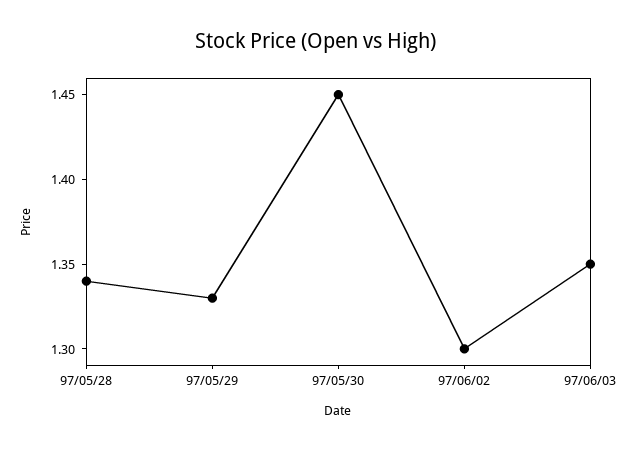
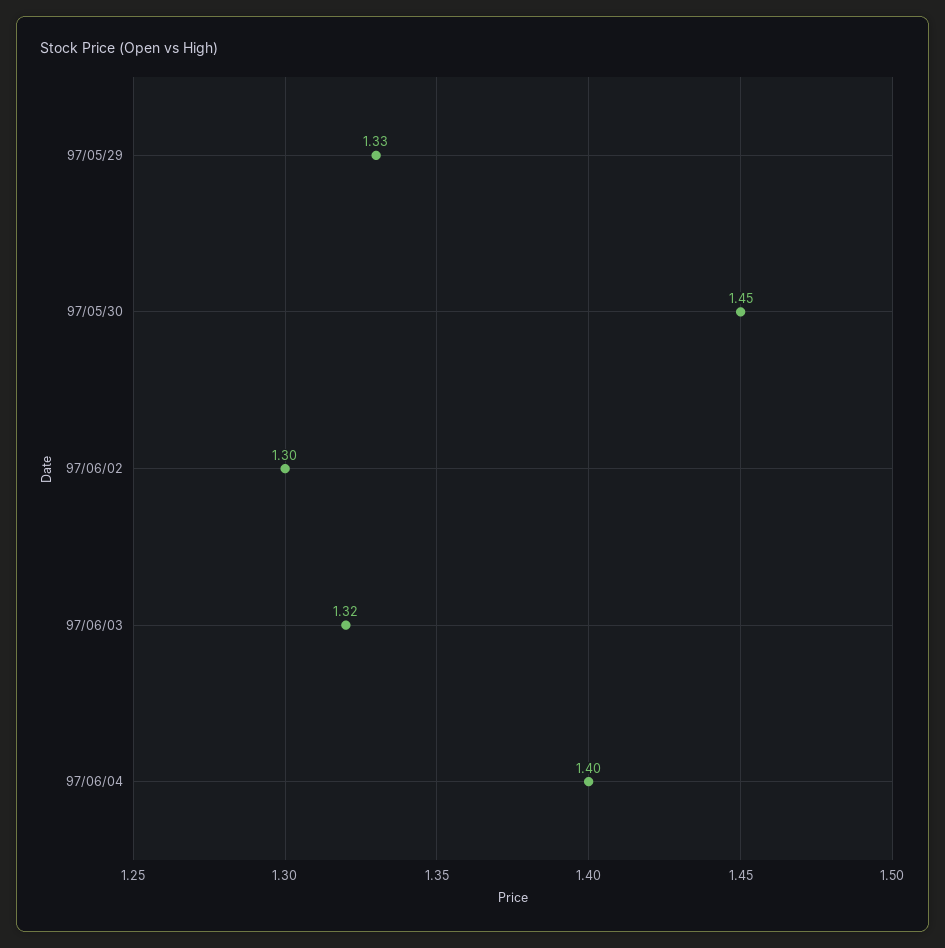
97/05/28: 1.34 -> none
97/06/03: 1.35 -> 1.32
97/06/04: none -> 1.4

